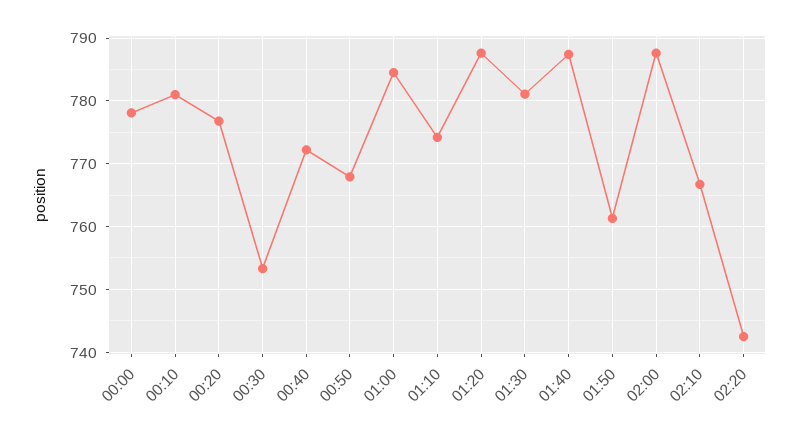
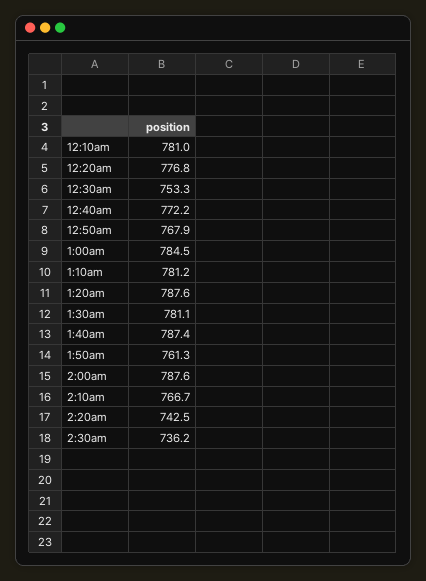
00:00: 778 -> none
01:10: 774 -> 781.2
2:30am: none -> 736.2

